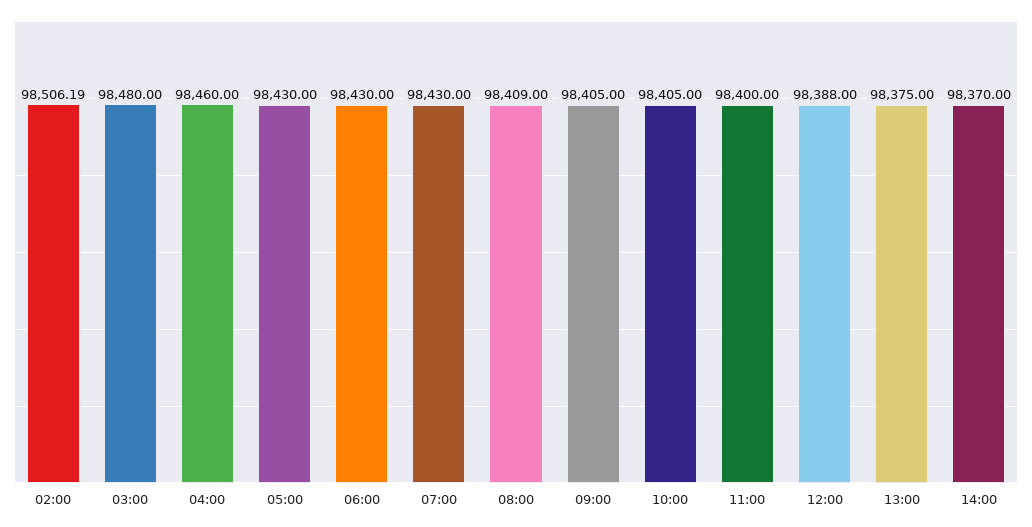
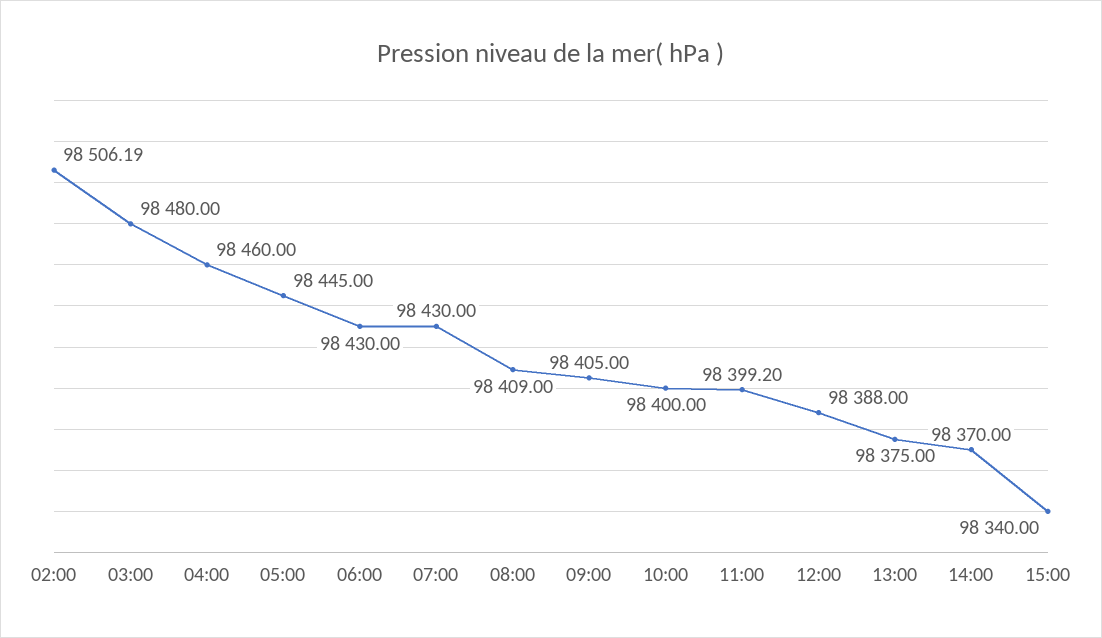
05:00: 98430 -> 98445
10:00: 98405 -> 98400
11:00: 98400 -> 98399.2
15:00: none -> 98340

